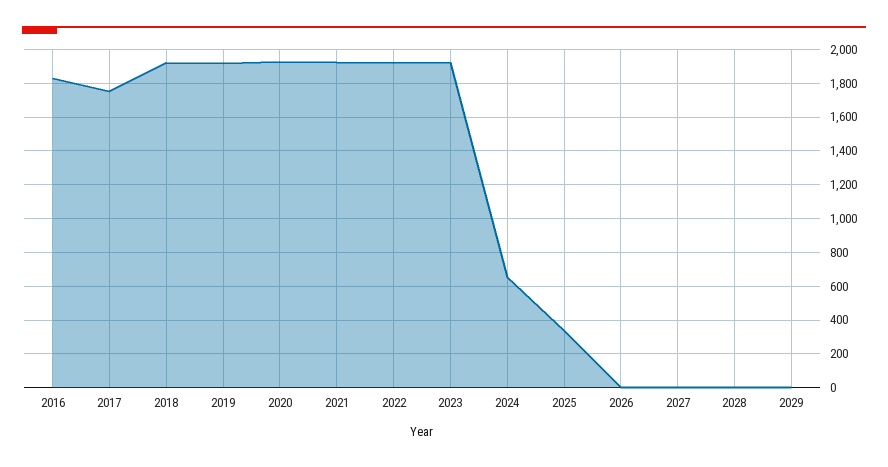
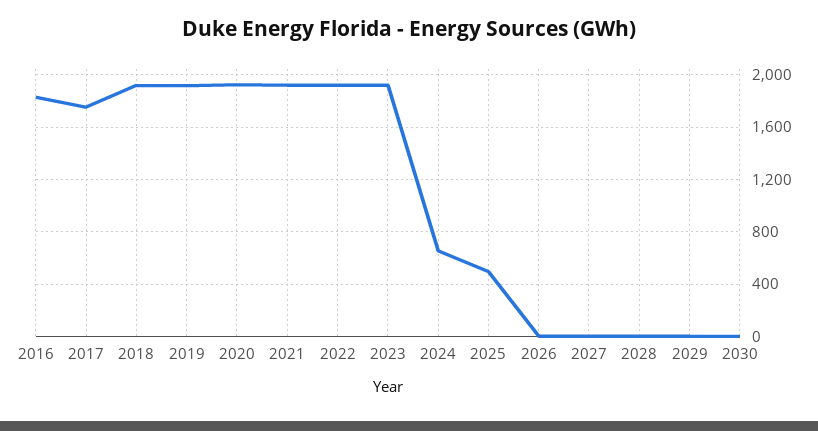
2025: 350 -> 500
2030: none -> 0

